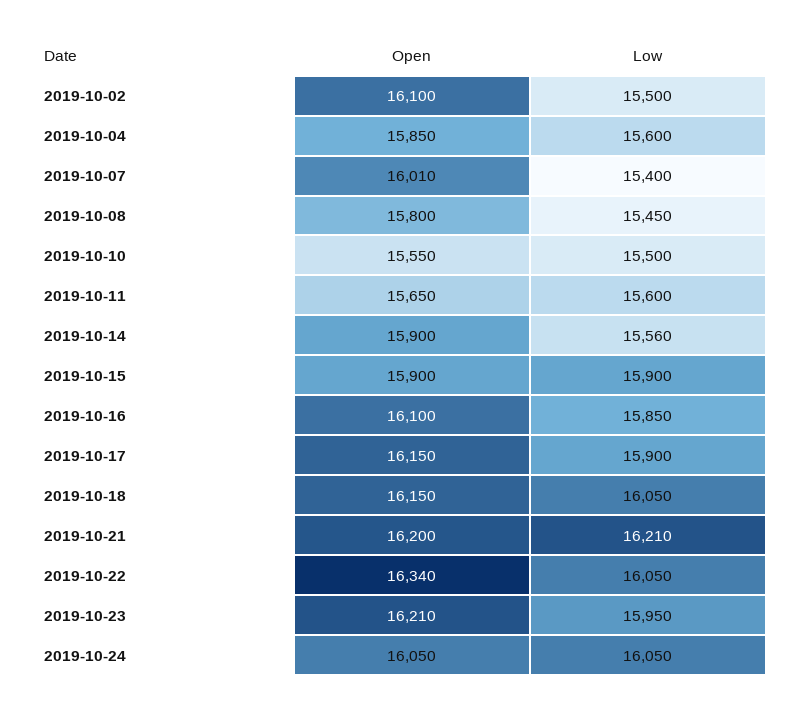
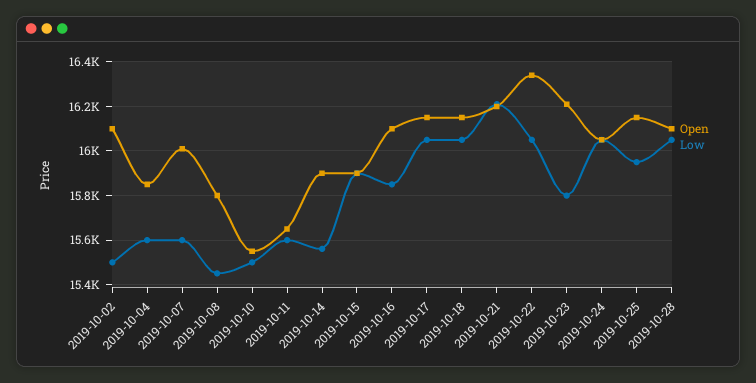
Low, 2019-10-07: 15400 -> 15600
Low, 2019-10-17: 15900 -> 16050
Low, 2019-10-23: 15950 -> 15800
Open, 2019-10-25: none -> 16150
Low, 2019-10-25: none -> 15950
Open, 2019-10-28: none -> 16100
Low, 2019-10-28: none -> 16050

